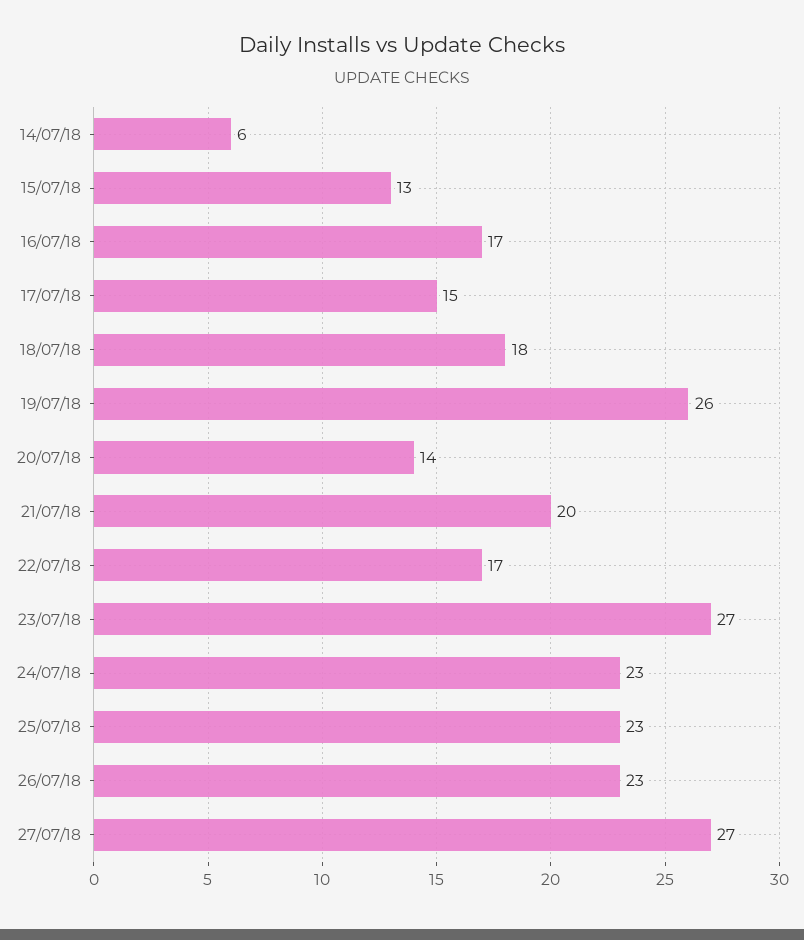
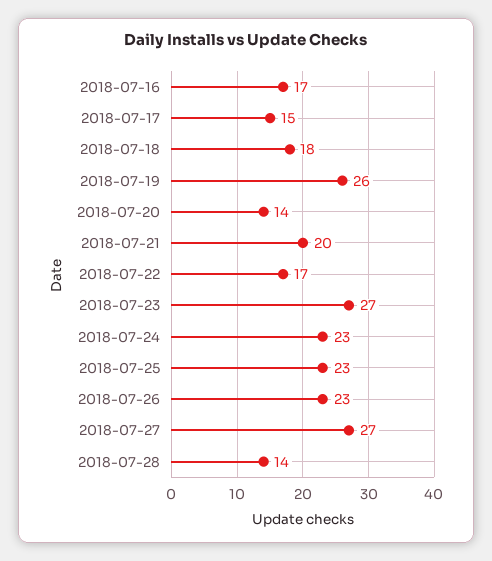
14/07/18: 6 -> none
15/07/18: 13 -> none
2018-07-28: none -> 14

